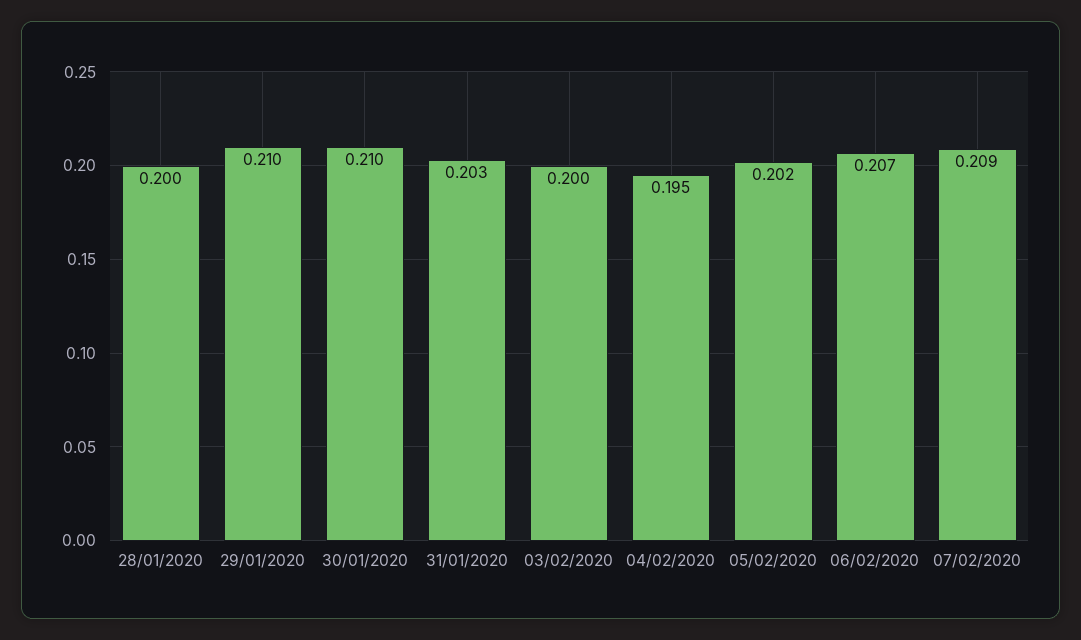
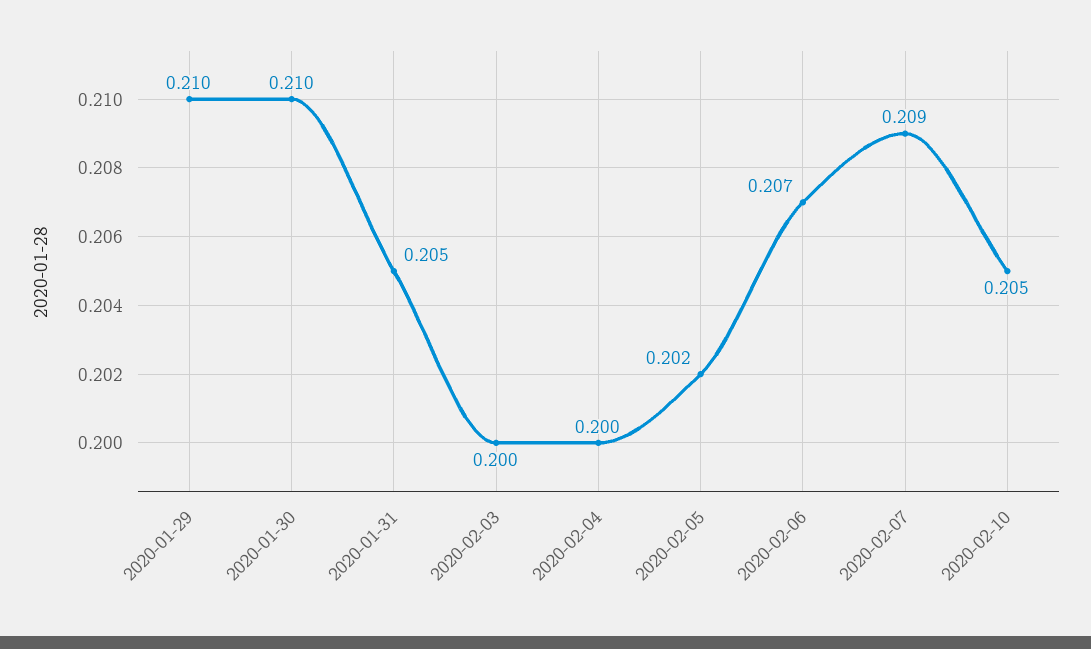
28/01/2020: 0.2 -> none
31/01/2020: 0.203 -> 0.205
04/02/2020: 0.195 -> 0.2
2020-02-10: none -> 0.205

